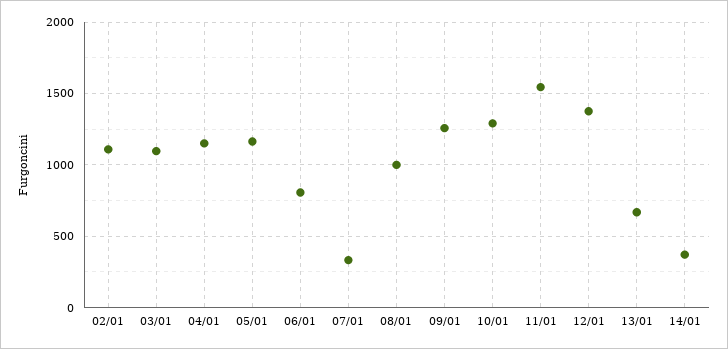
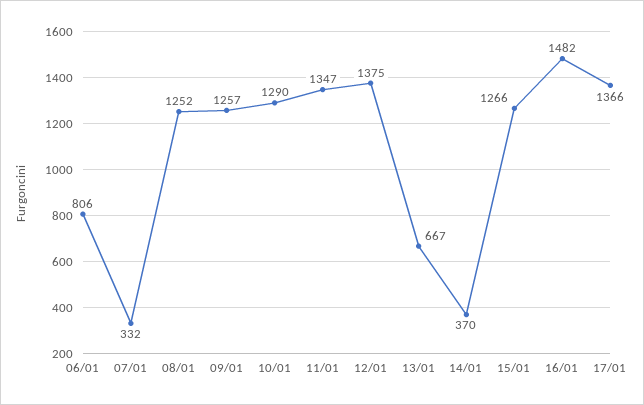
02/01: 1100 -> none
03/01: 1100 -> none
04/01: 1150 -> none
05/01: 1150 -> none
08/01: 1000 -> 1252
11/01: 1550 -> 1347
15/01: none -> 1266
16/01: none -> 1482
17/01: none -> 1366

